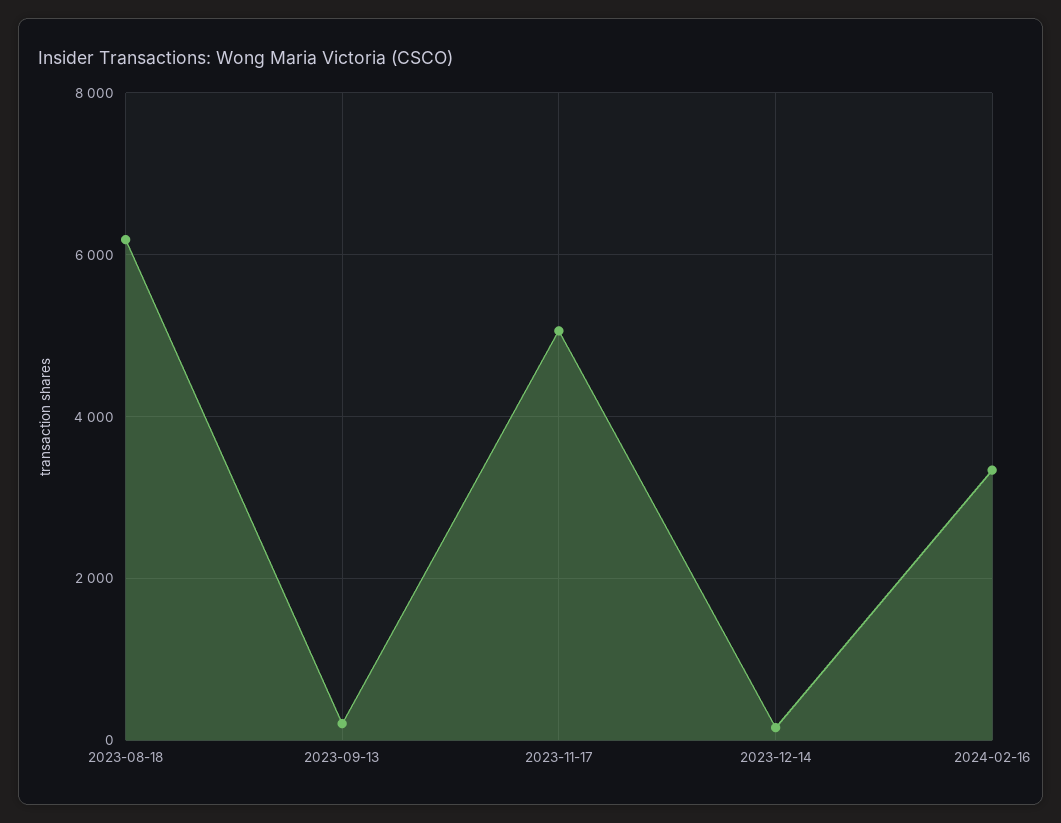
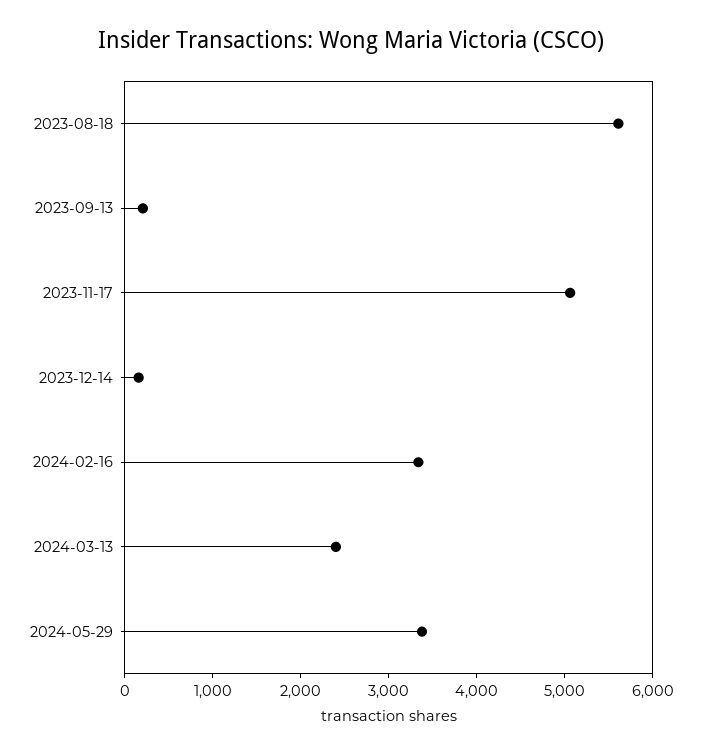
2023-08-18: 6200 -> 5600
2024-03-13: none -> 2400
2024-05-29: none -> 3400

